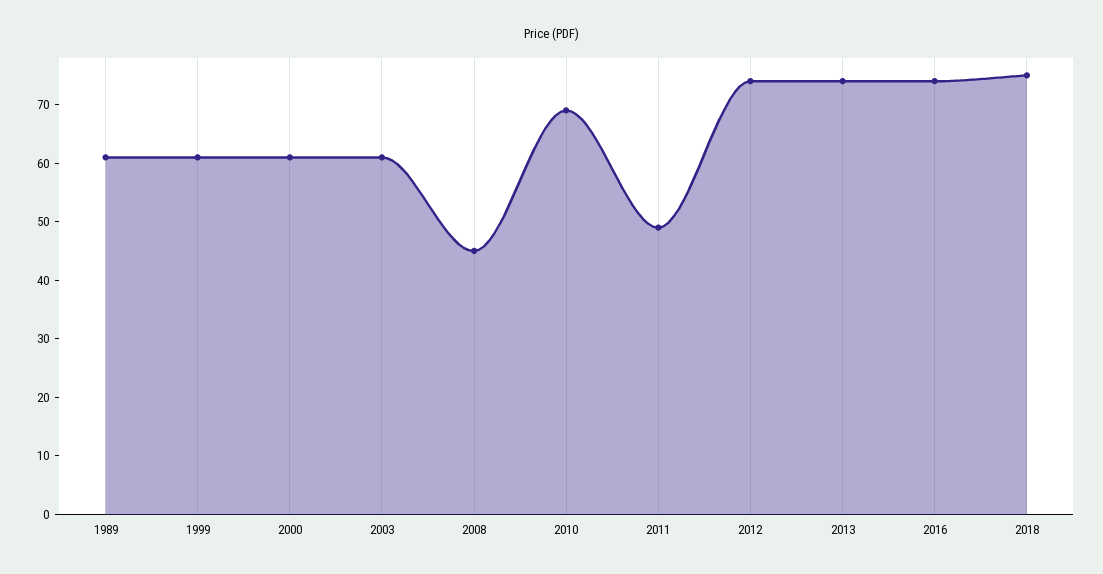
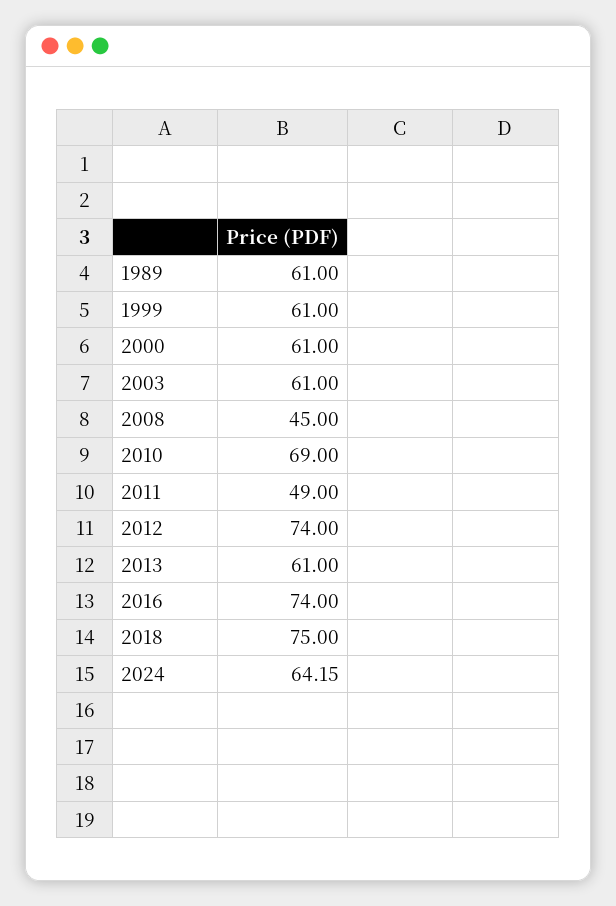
2013: 75 -> 61
2024: none -> 64.15

